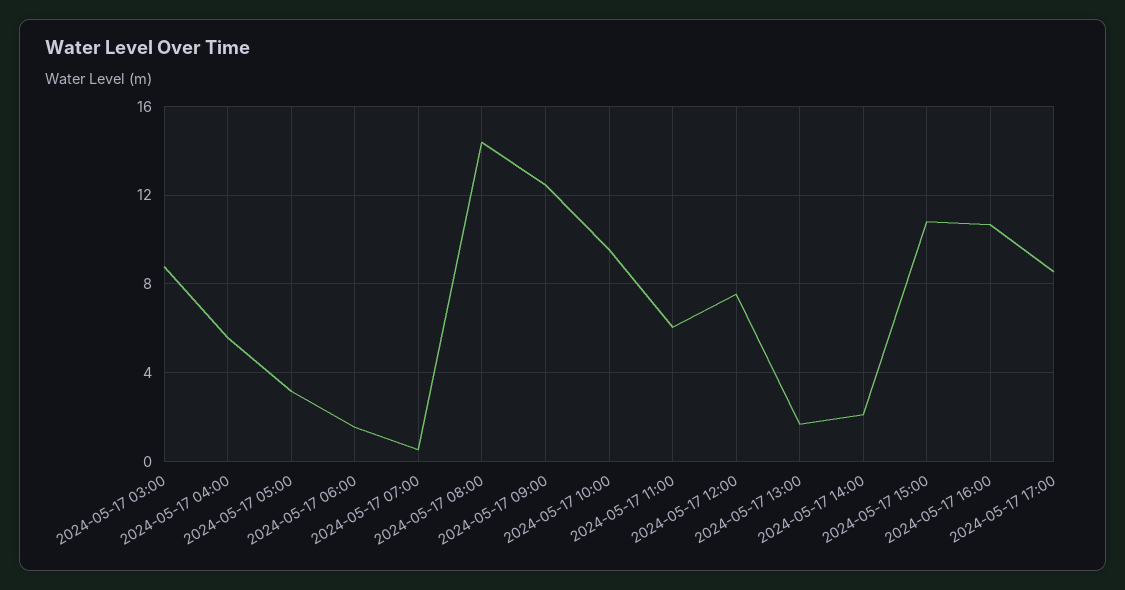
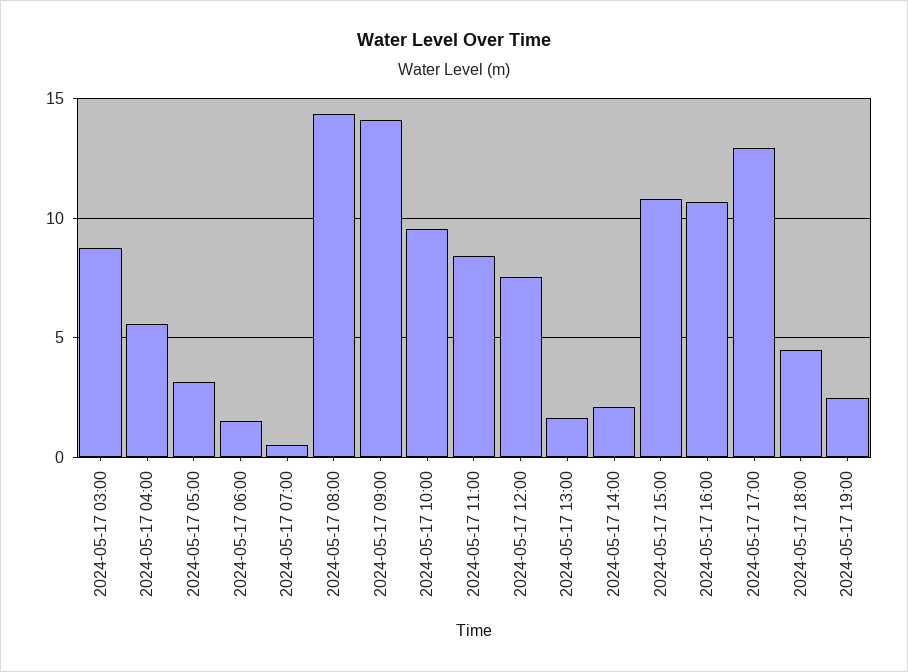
2024-05-17 09:00: 12.5 -> 14
2024-05-17 11:00: 6 -> 8.5
2024-05-17 17:00: 8.5 -> 13
2024-05-17 18:00: none -> 4.5
2024-05-17 19:00: none -> 2.5

